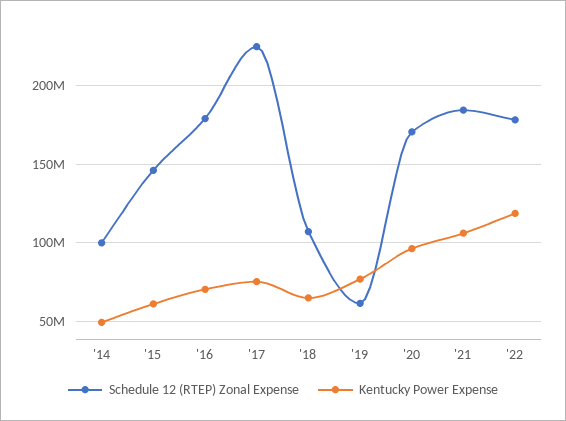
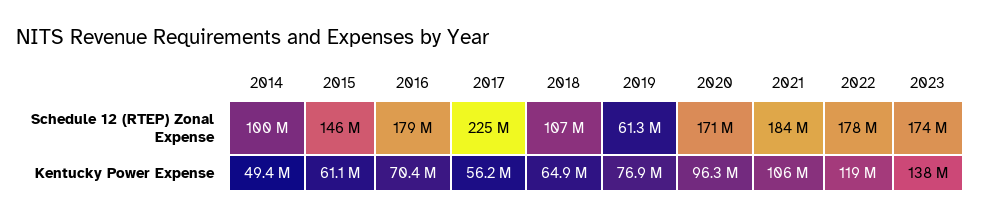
Kentucky Power Expense, '17: 75000000 -> 56200000
Schedule 12 (RTEP) Zonal Expense, 2023: none -> 174000000
Kentucky Power Expense, 2023: none -> 138000000

